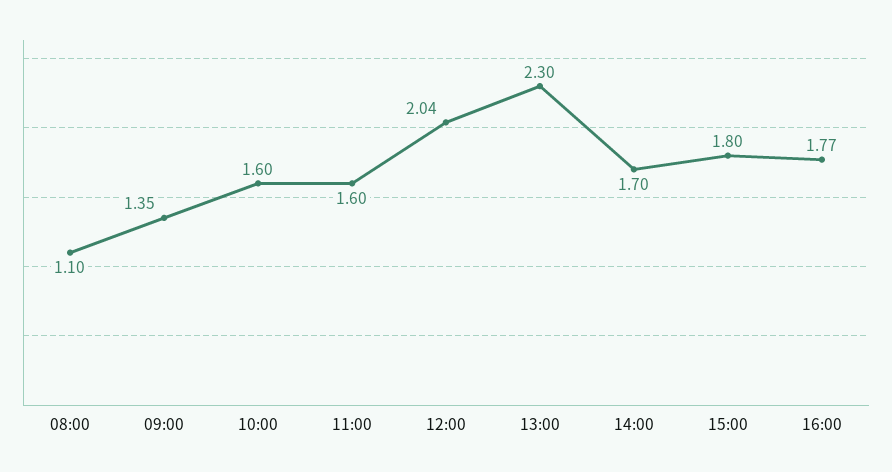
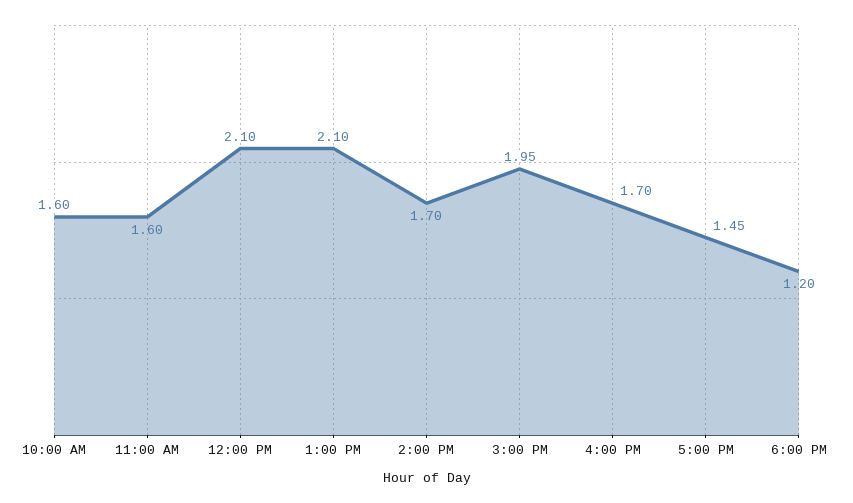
08:00: 1.1 -> none
09:00: 1.35 -> none
12:00: 2.04 -> 2.1
13:00: 2.3 -> 2.1
15:00: 1.8 -> 1.95
16:00: 1.77 -> 1.7
5:00 PM: none -> 1.45
6:00 PM: none -> 1.2

